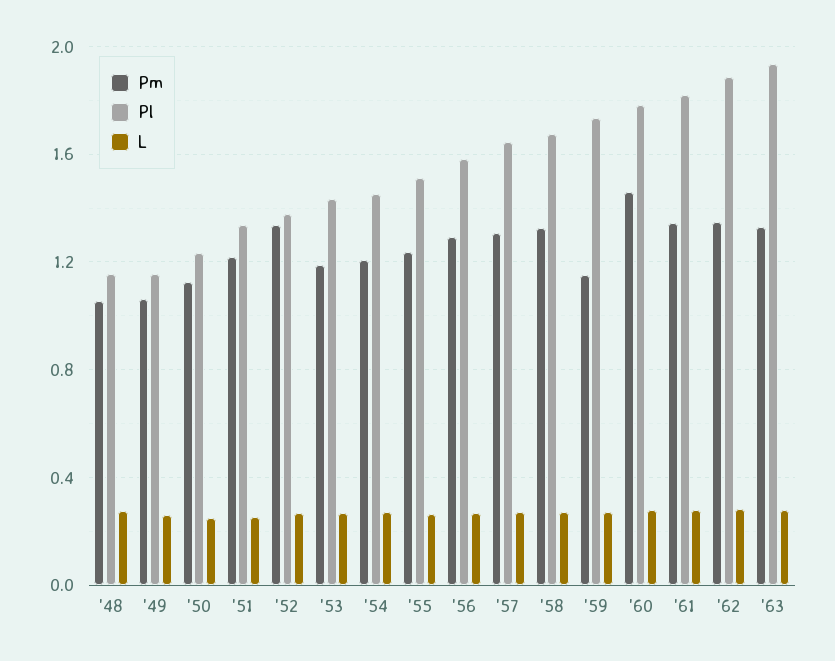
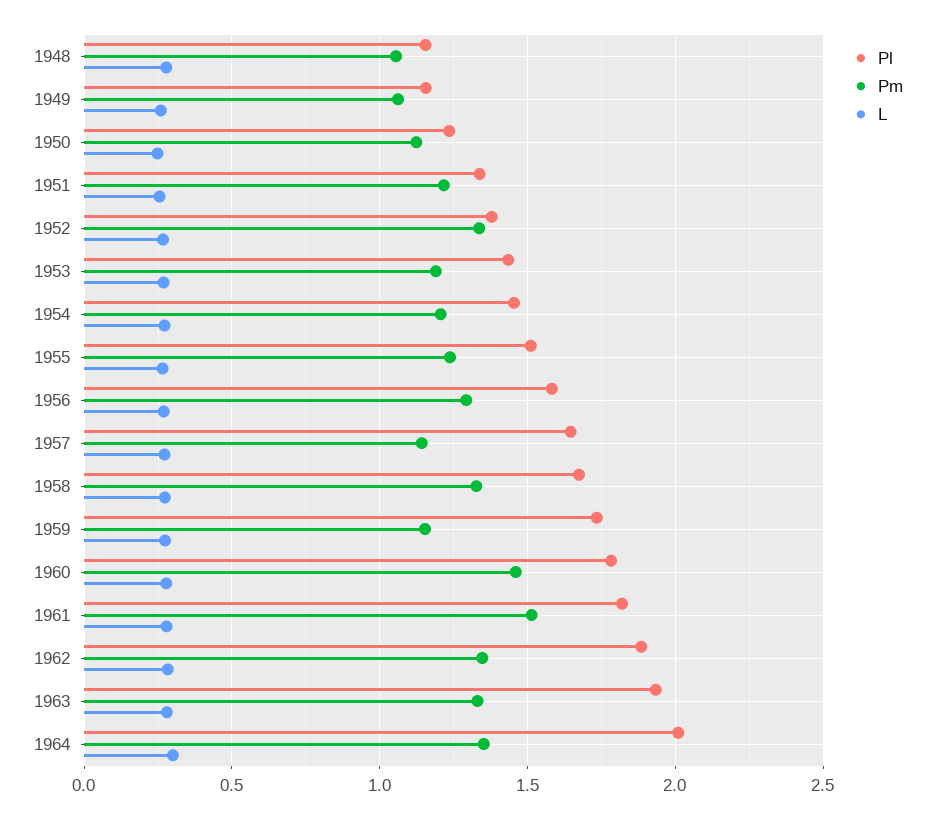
Pm, '57: 1.3 -> 1.15
Pm, '61: 1.35 -> 1.5
Pl, 1964: none -> 2
Pm, 1964: none -> 1.35
L, 1964: none -> 0.3

